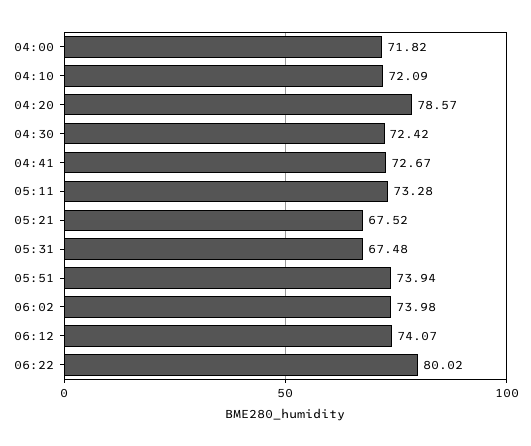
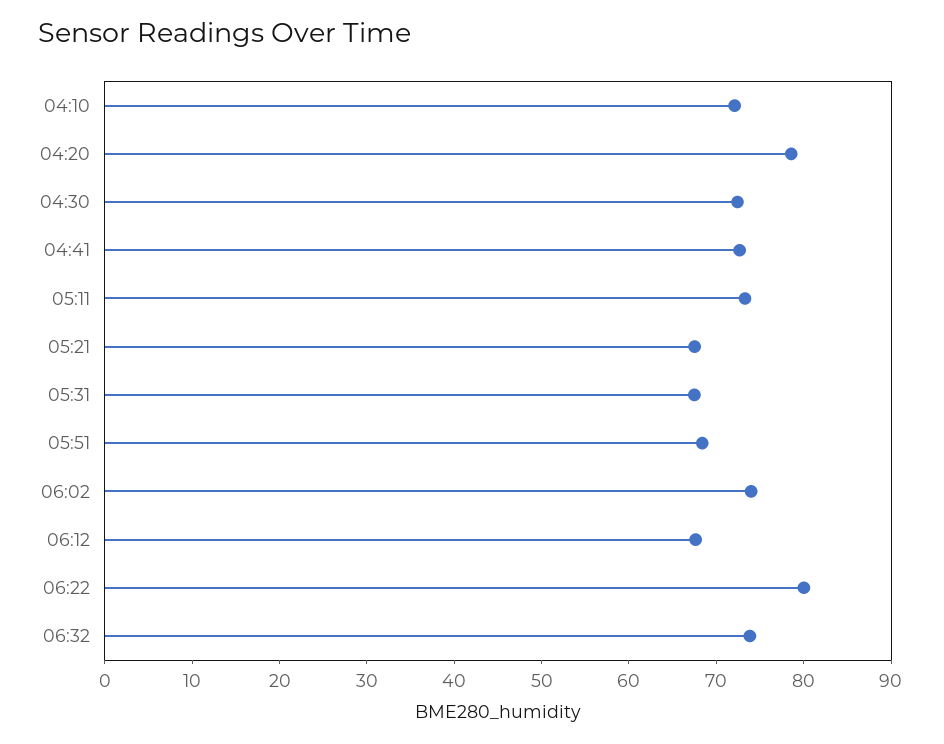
04:00: 71.82 -> none
05:51: 73.94 -> 68
06:12: 74.07 -> 68
06:32: none -> 74

